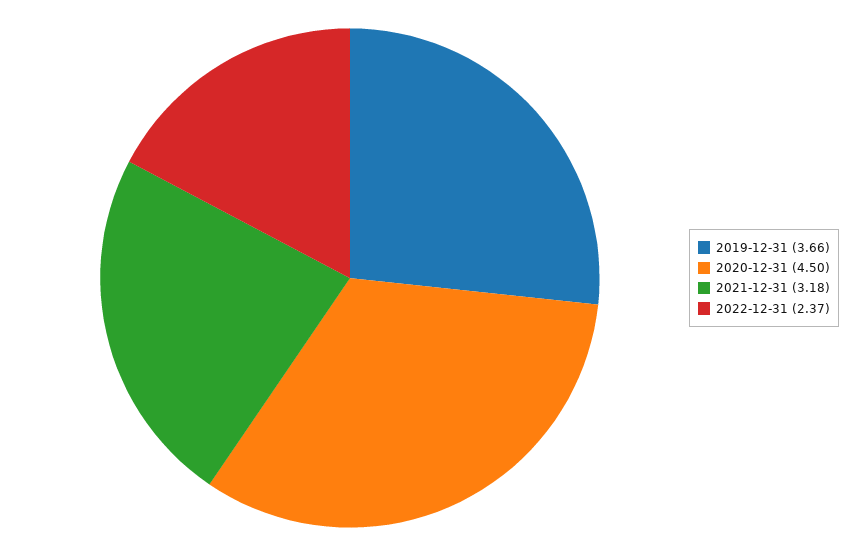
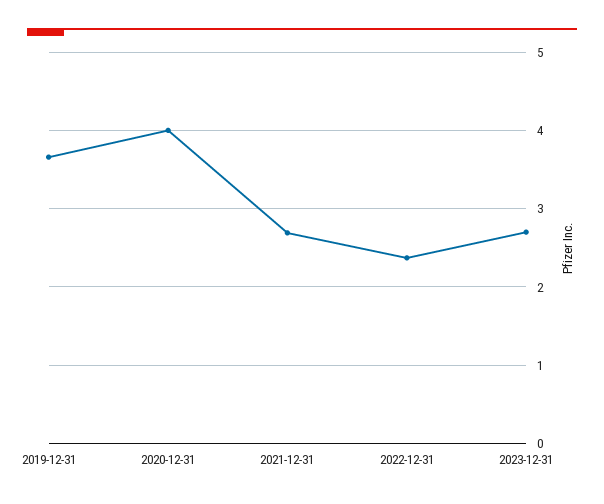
2020-12-31: 4.5 -> 4
2021-12-31: 3.18 -> 2.7
2023-12-31: none -> 2.7

